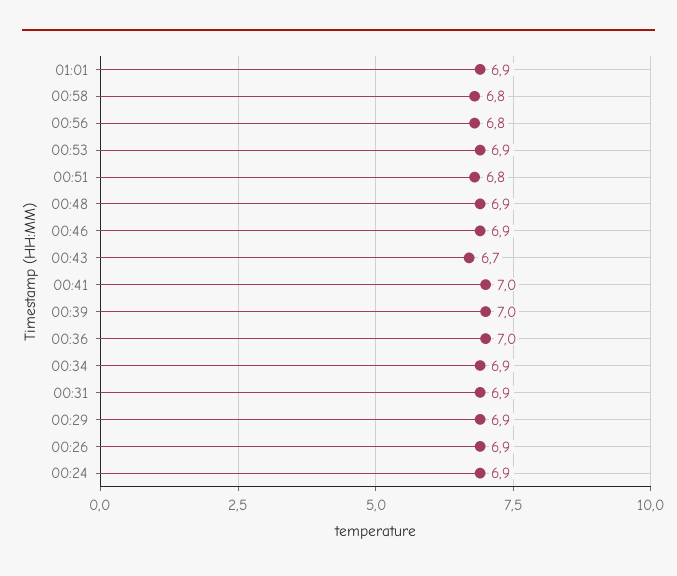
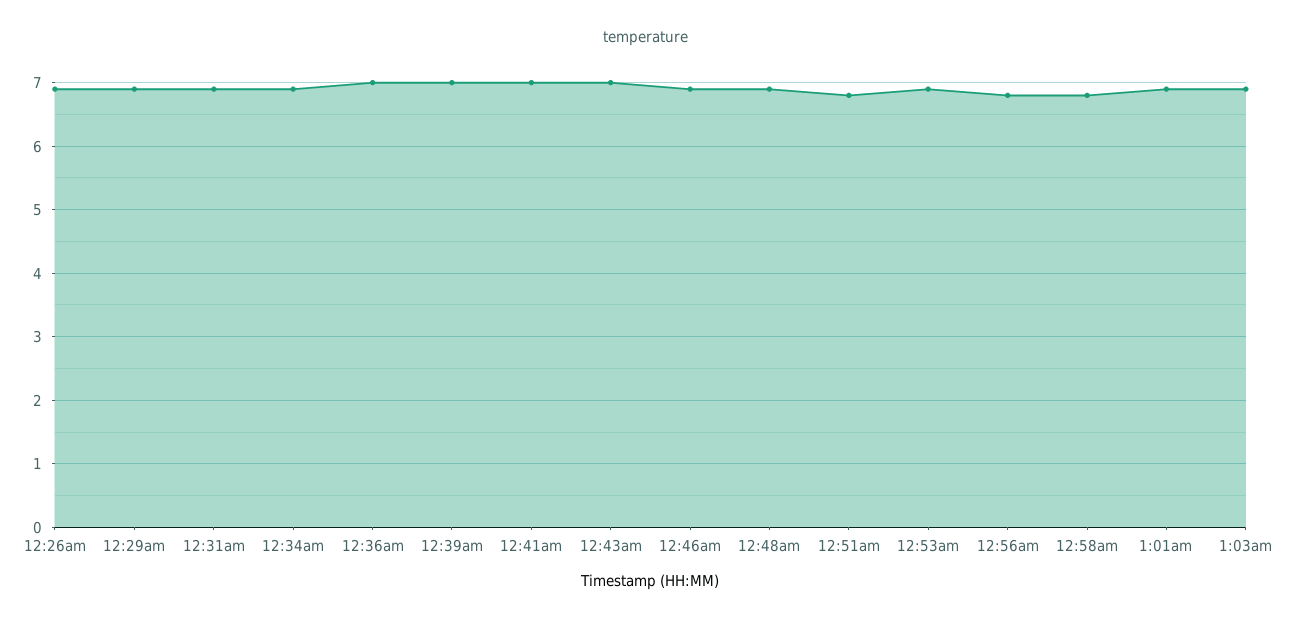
00:43: 6.7 -> 7
00:24: 6.9 -> none
1:03am: none -> 6.9

